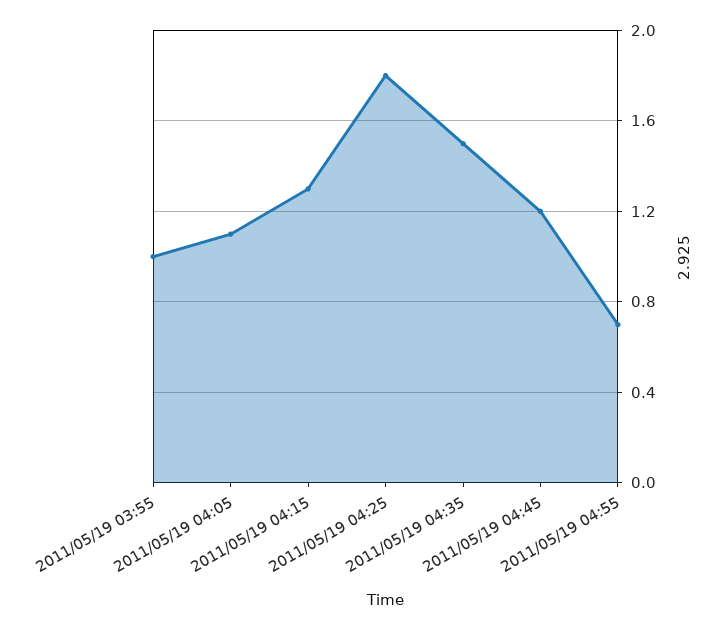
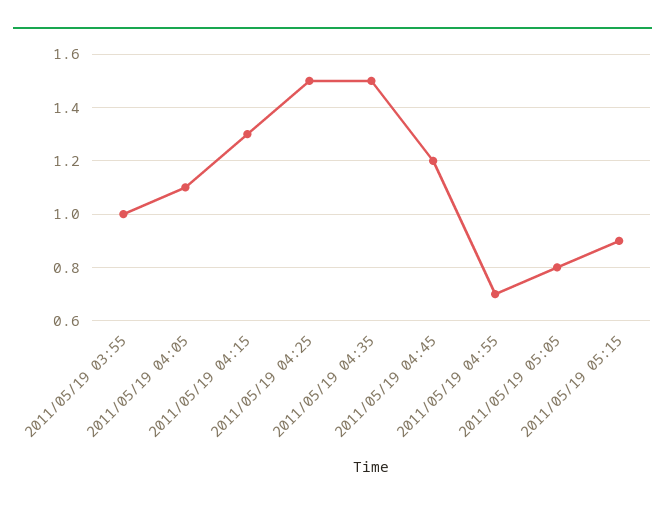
2011/05/19 04:25: 1.8 -> 1.5
2011/05/19 05:05: none -> 0.8
2011/05/19 05:15: none -> 0.9

